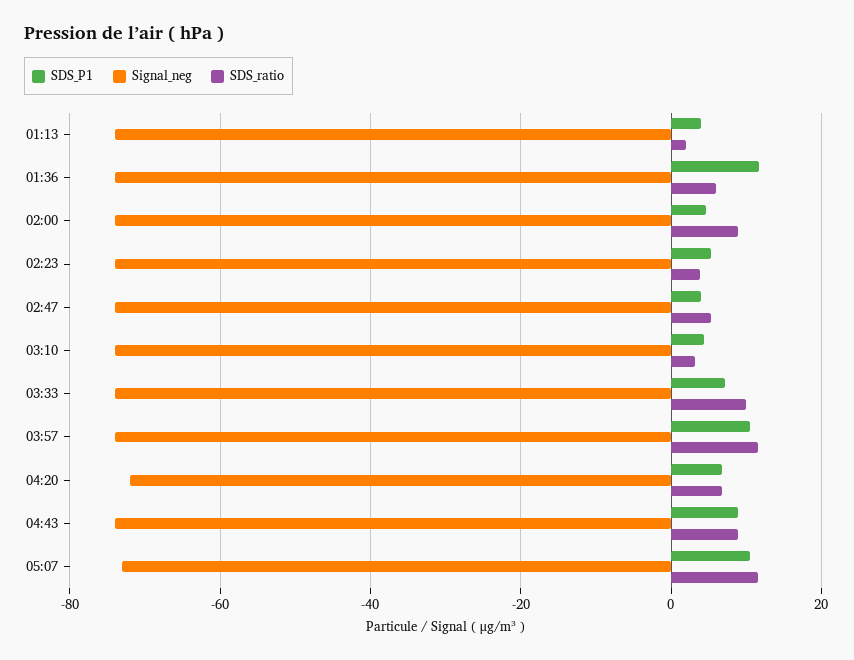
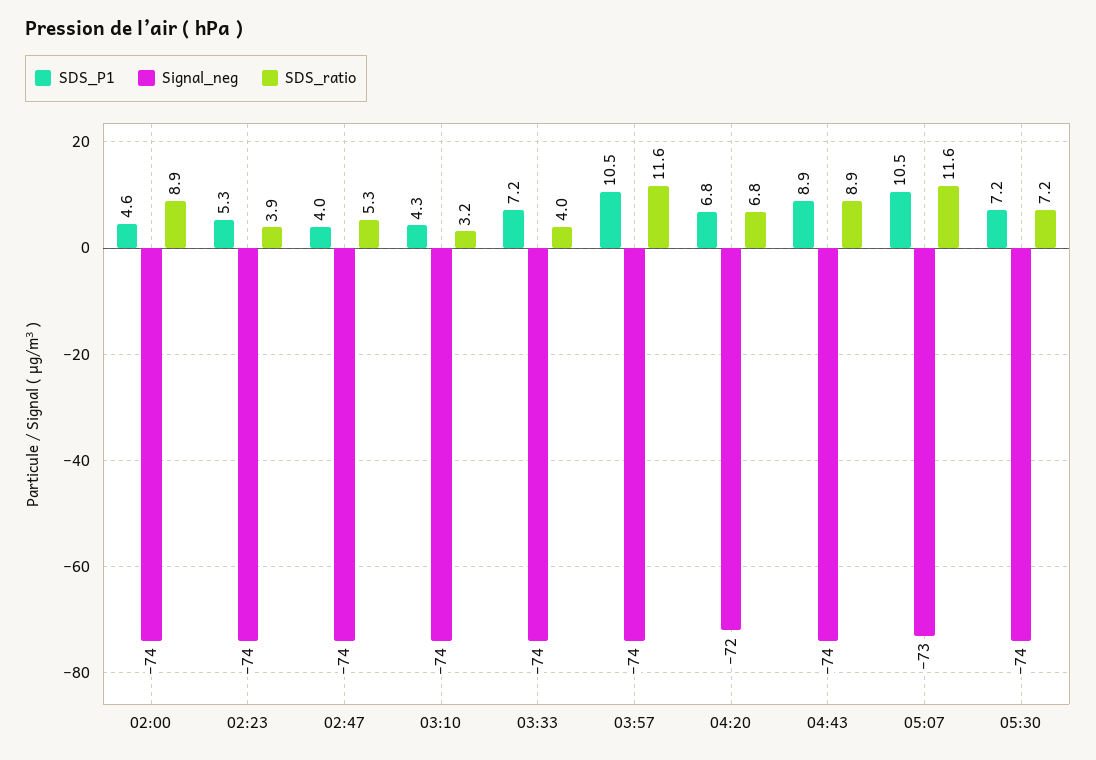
SDS_P1, 01:13: 4 -> none
Signal_neg, 01:13: -74 -> none
SDS_ratio, 01:13: 2 -> none
SDS_P1, 01:36: 12 -> none
Signal_neg, 01:36: -74 -> none
SDS_ratio, 01:36: 6 -> none
SDS_ratio, 03:33: 10 -> 4
SDS_P1, 05:30: none -> 7.2
Signal_neg, 05:30: none -> -74
SDS_ratio, 05:30: none -> 7.2

